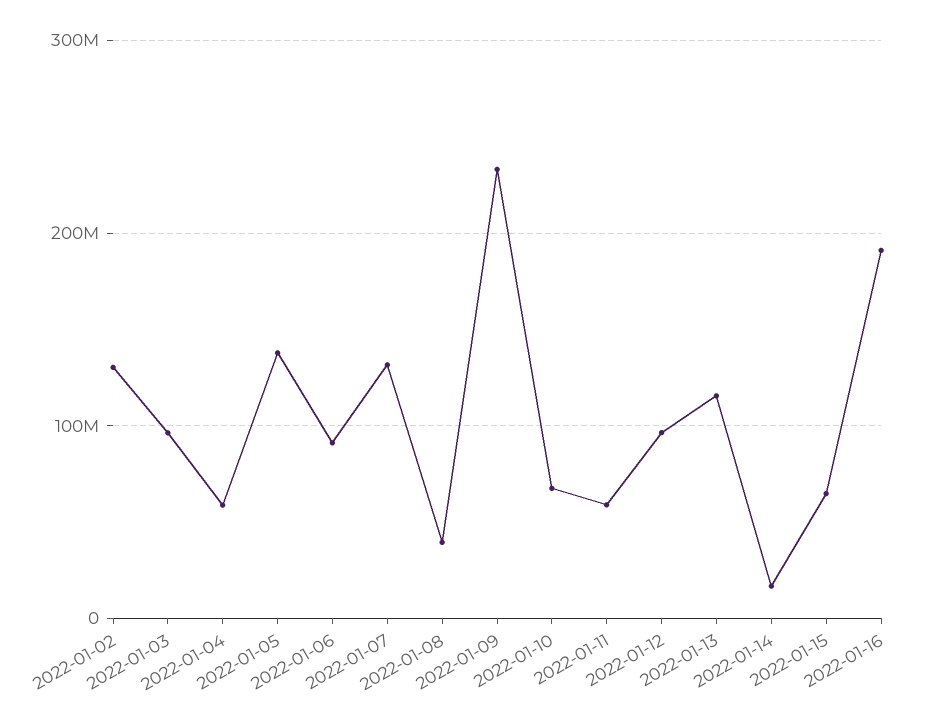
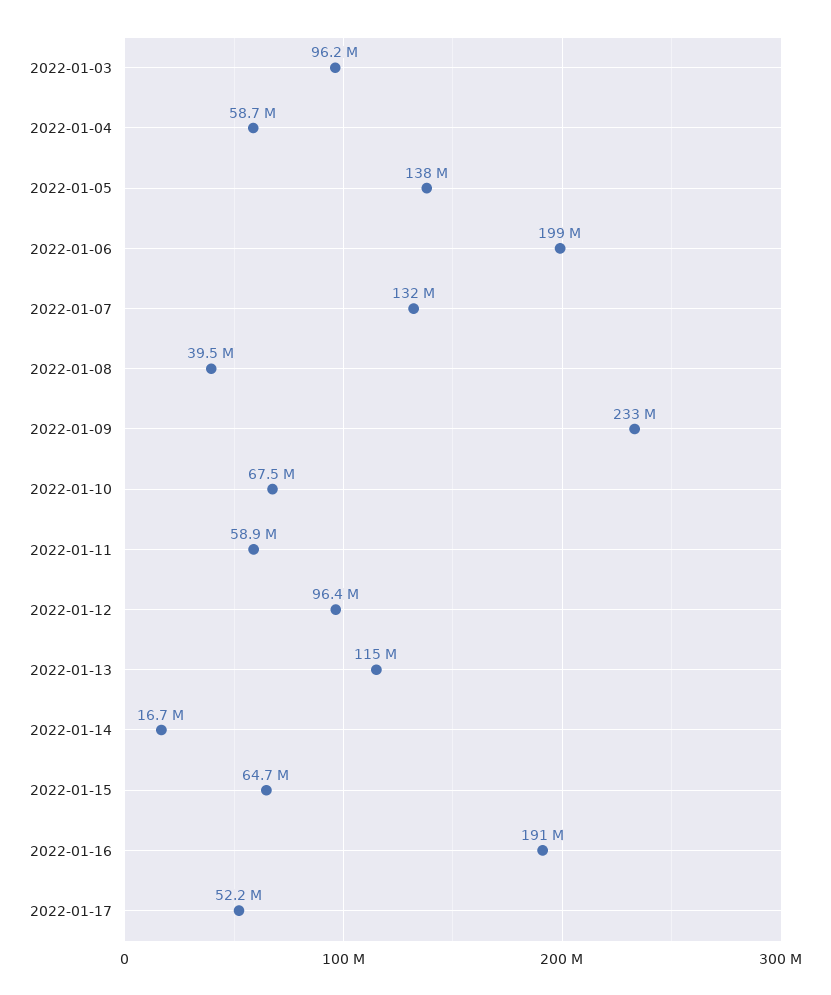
2022-01-02: 130000000 -> none
2022-01-06: 90000000 -> 199000000
2022-01-17: none -> 52200000

